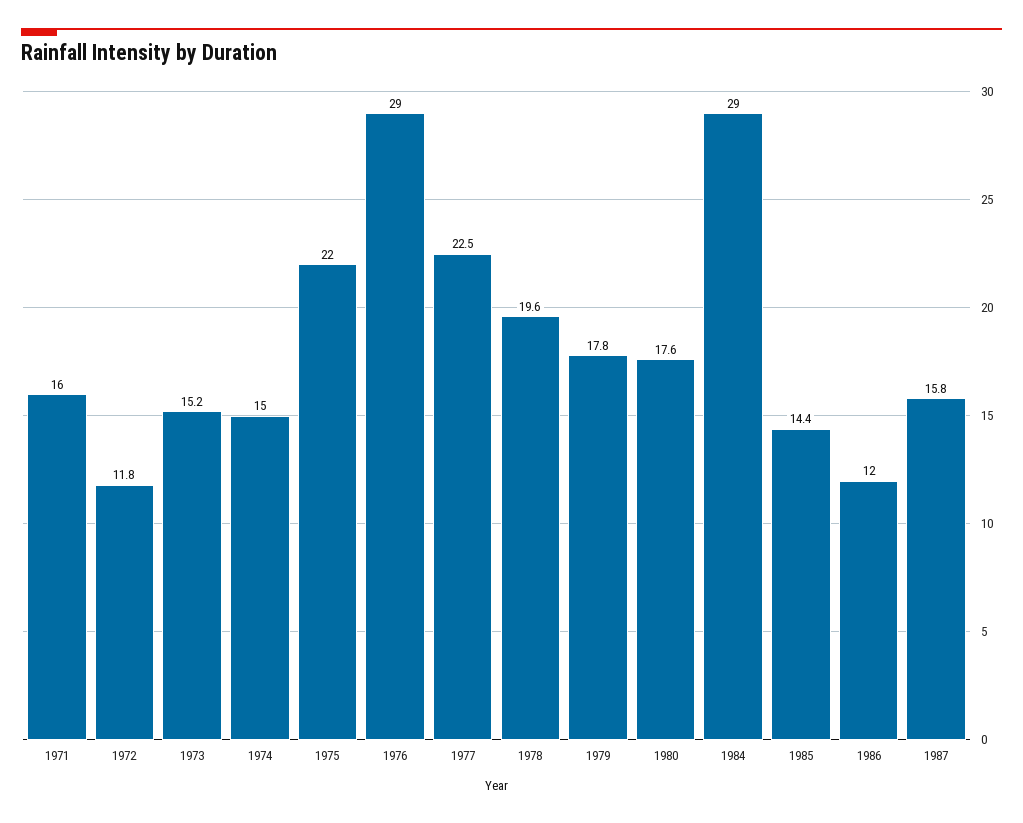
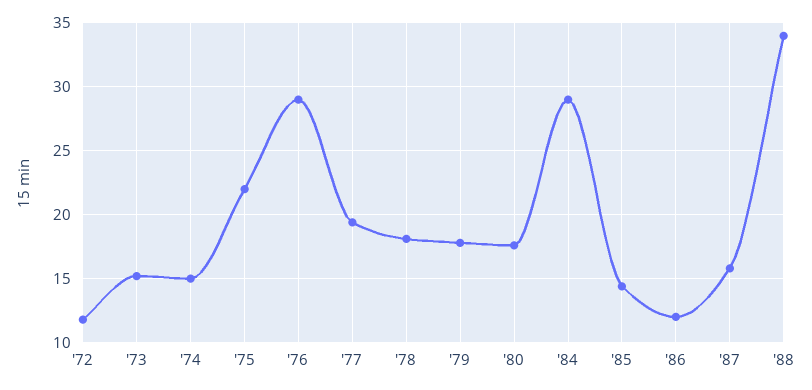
1971: 16 -> none
1977: 22.5 -> 19.5
1978: 19.6 -> 18
'88: none -> 34

